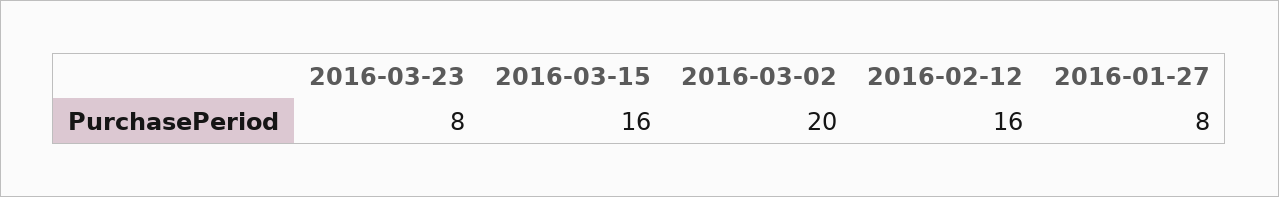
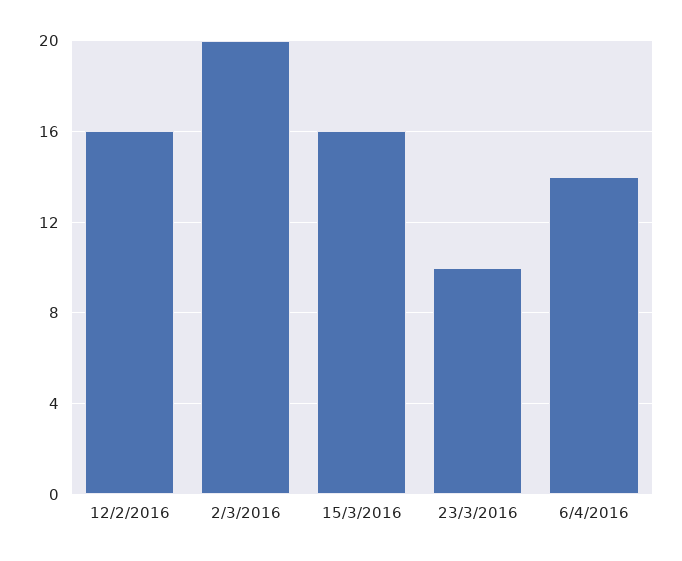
2016-03-23: 8 -> 10
2016-01-27: 8 -> none
6/4/2016: none -> 14

